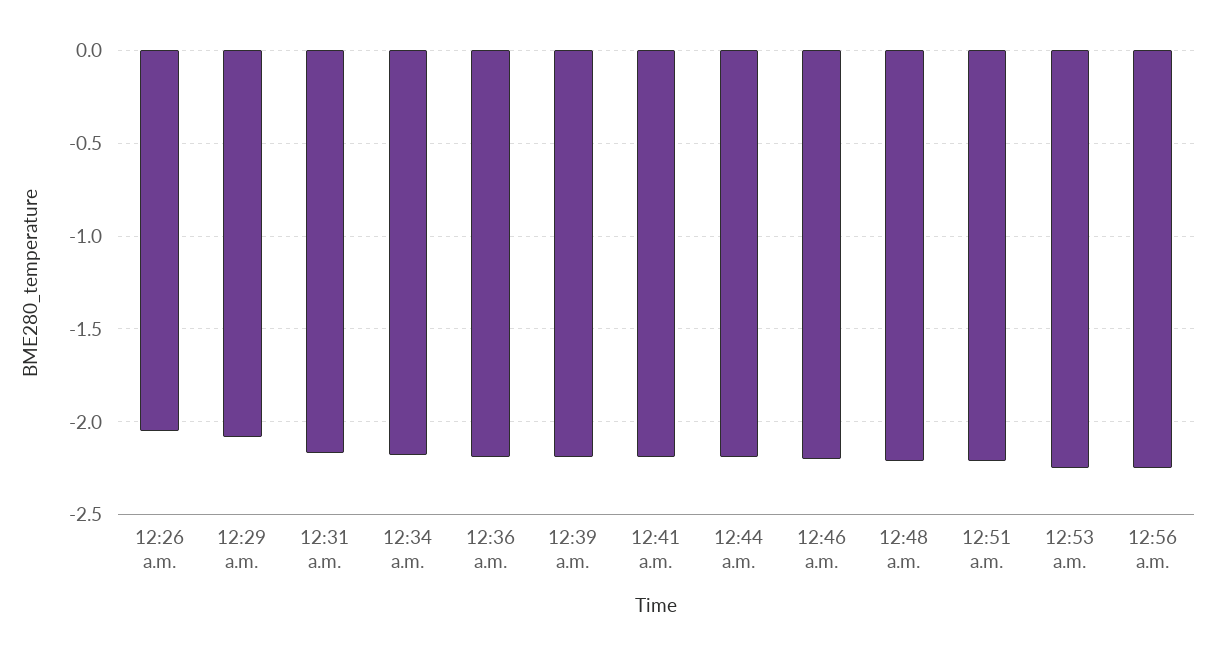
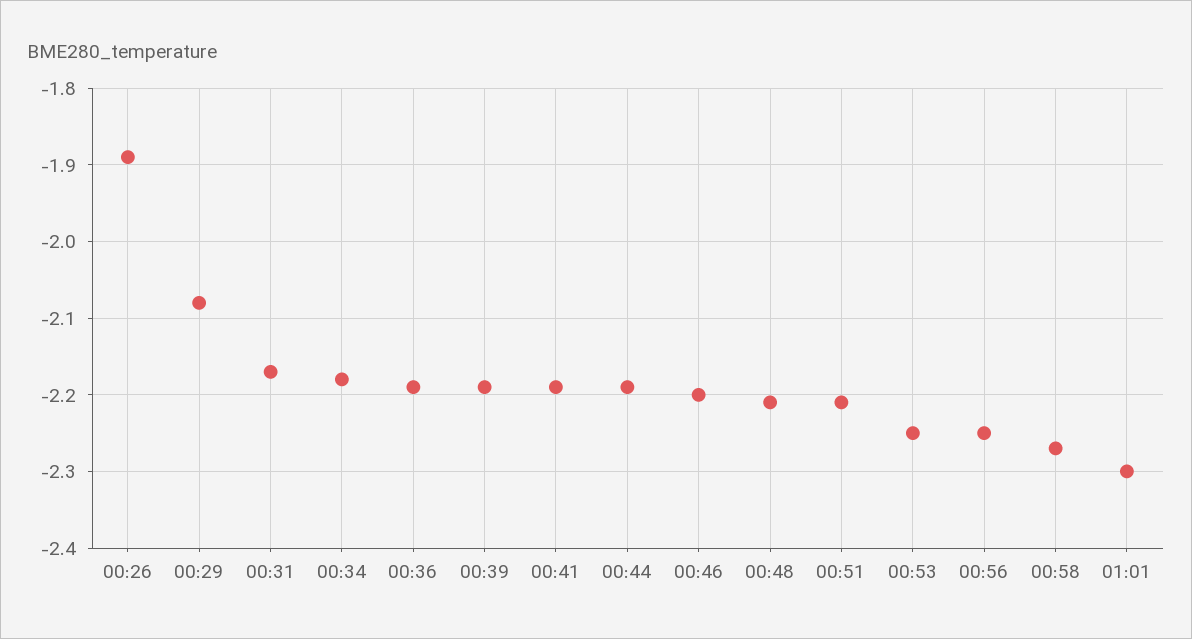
12:26 a.m.: -2.05 -> -1.89
00:58: none -> -2.27
01:01: none -> -2.3

